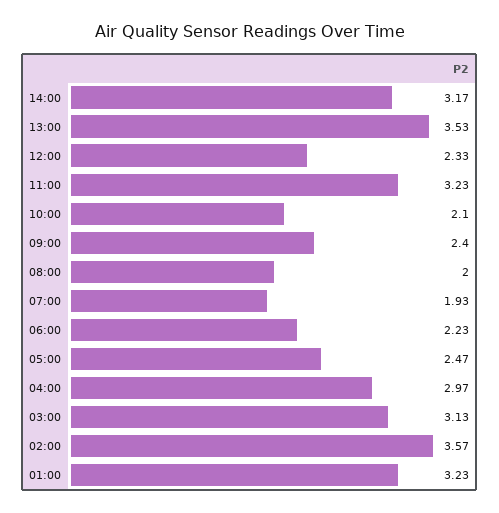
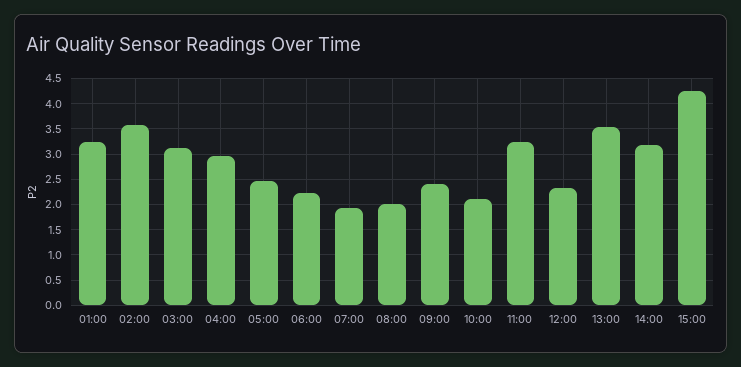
15:00: none -> 4.25

